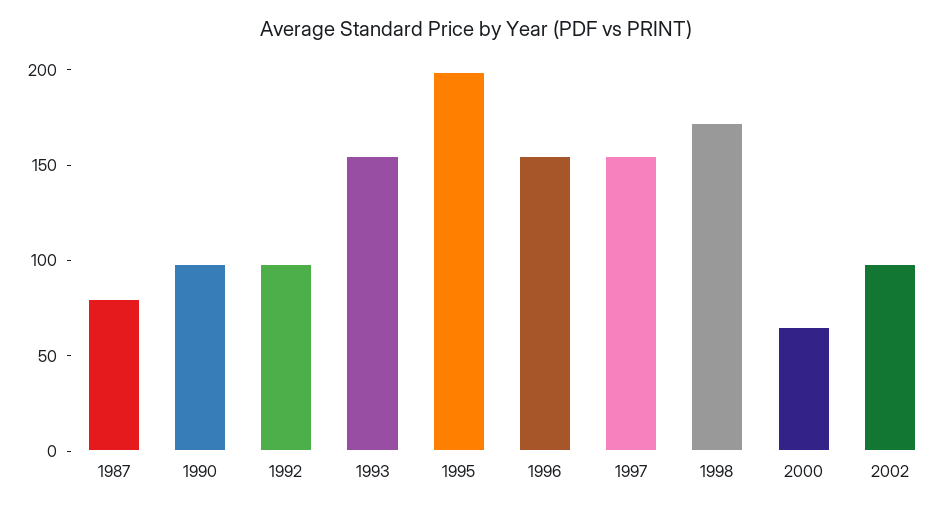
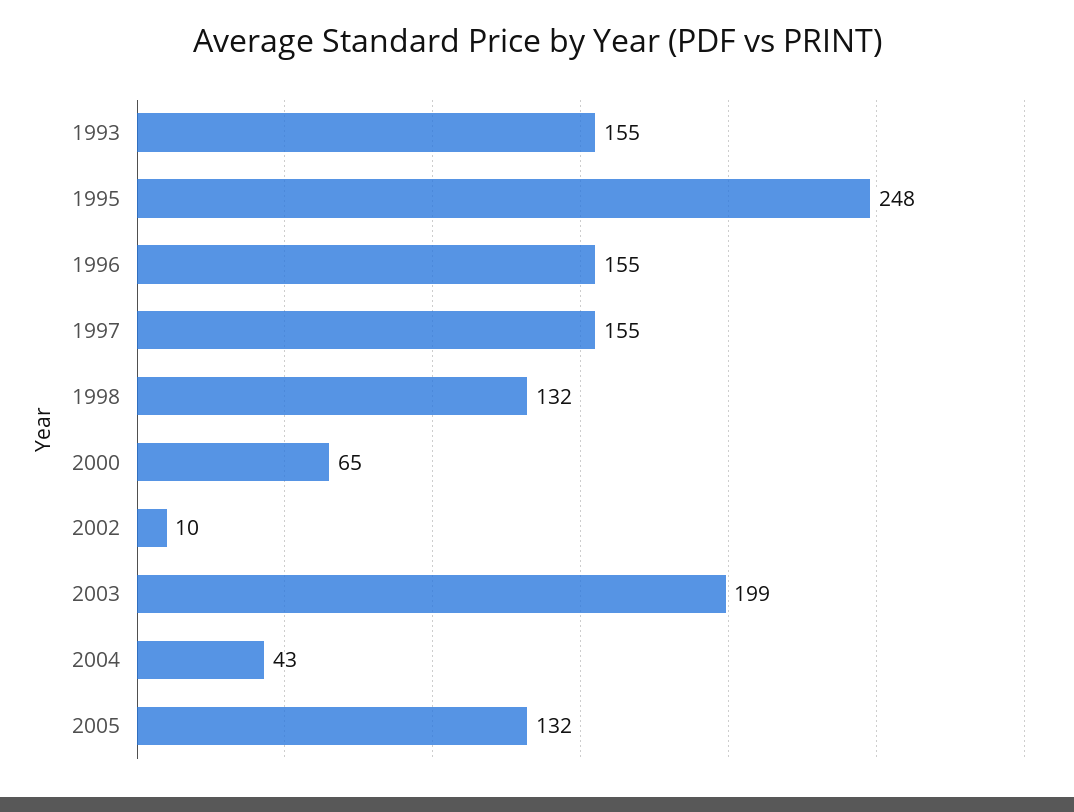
1987: 80 -> none
1990: 100 -> none
1992: 100 -> none
1995: 200 -> 248
1998: 170 -> 132
2002: 100 -> 10
2003: none -> 199
2004: none -> 43
2005: none -> 132

